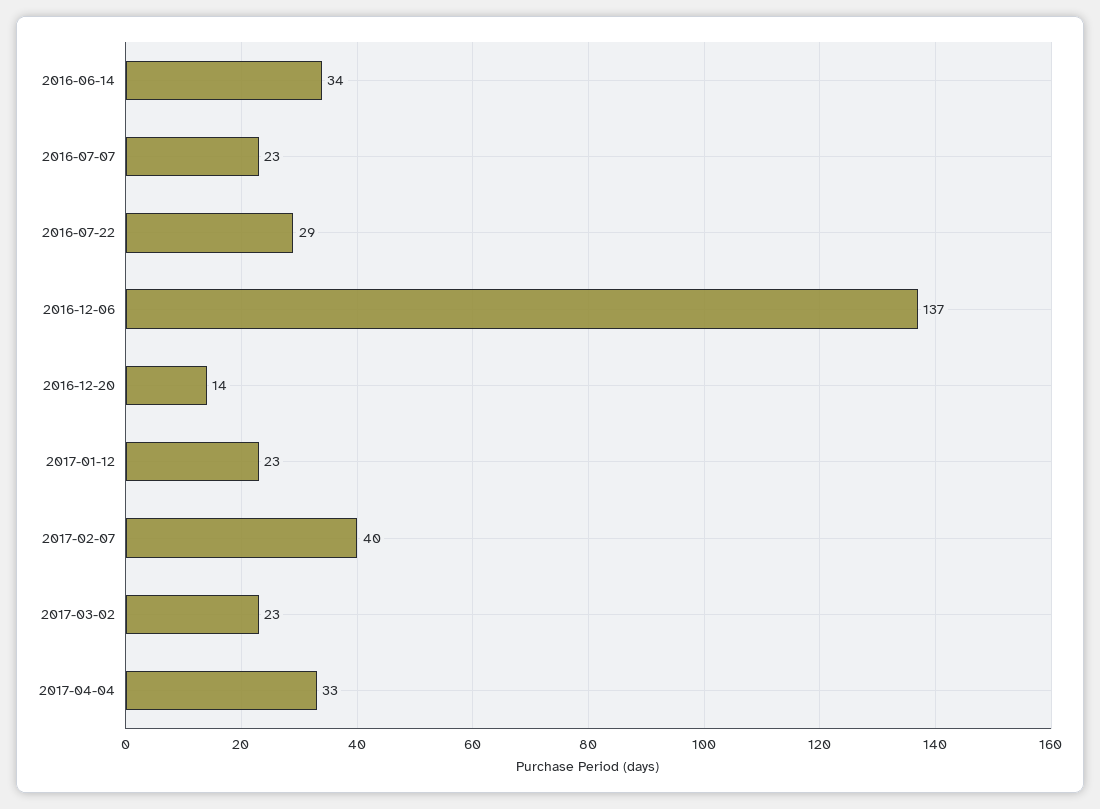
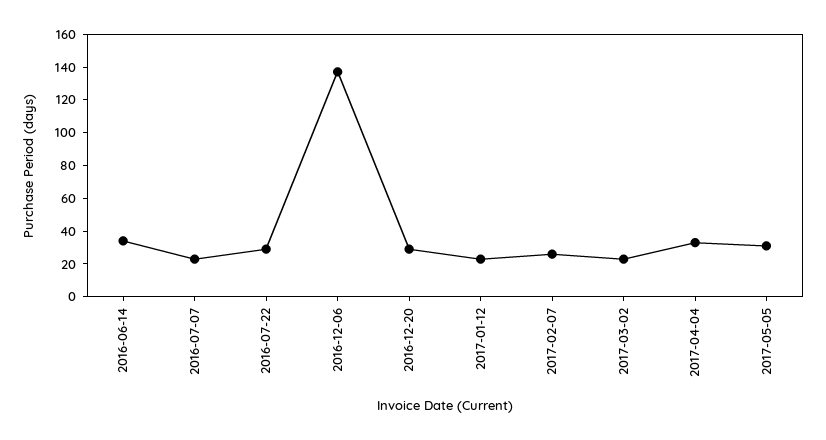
2016-12-20: 14 -> 30
2017-02-07: 40 -> 25
2017-05-05: none -> 30

